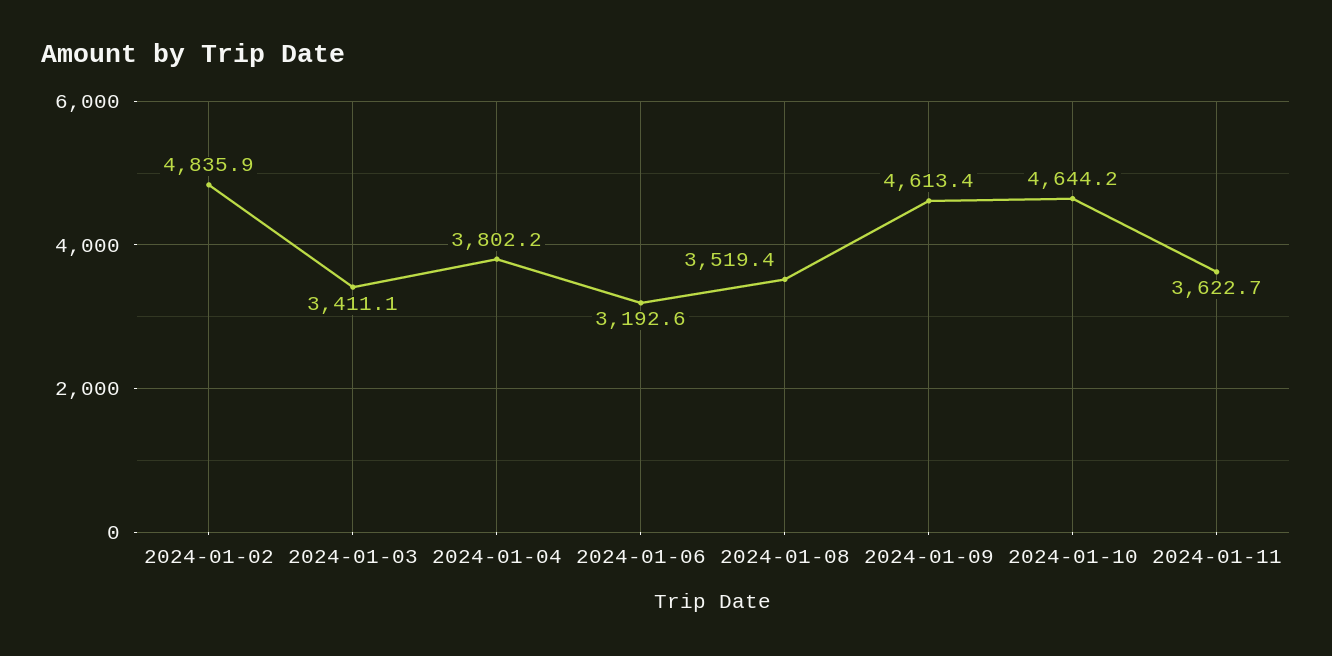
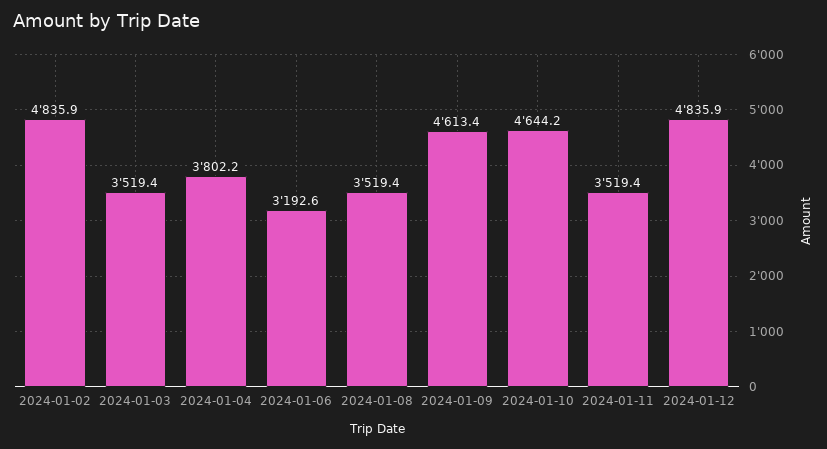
2024-01-03: 3411.1 -> 3519.4
2024-01-11: 3622.7 -> 3519.4
2024-01-12: none -> 4835.9

